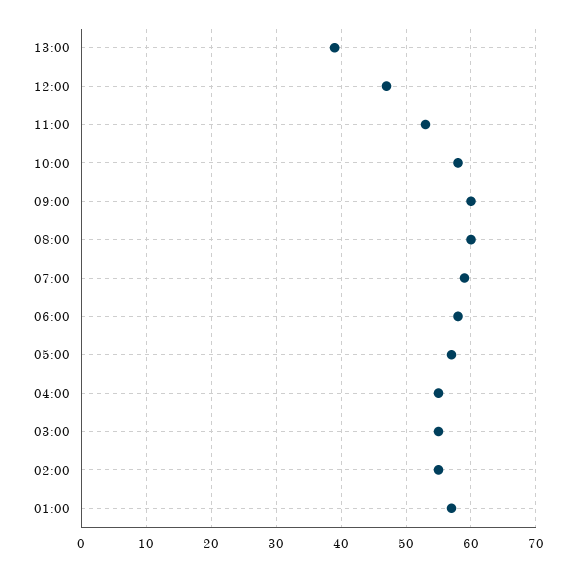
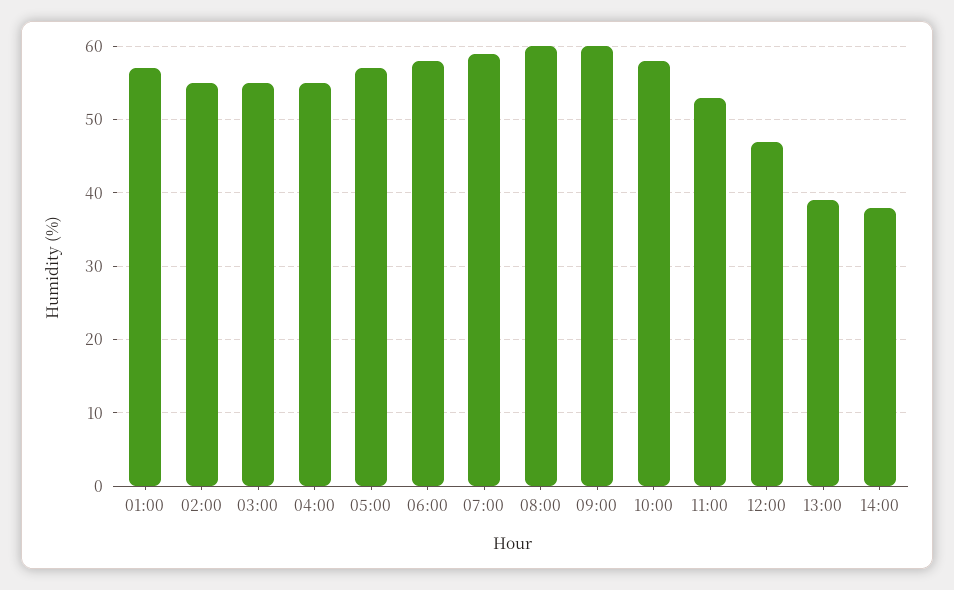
14:00: none -> 38

